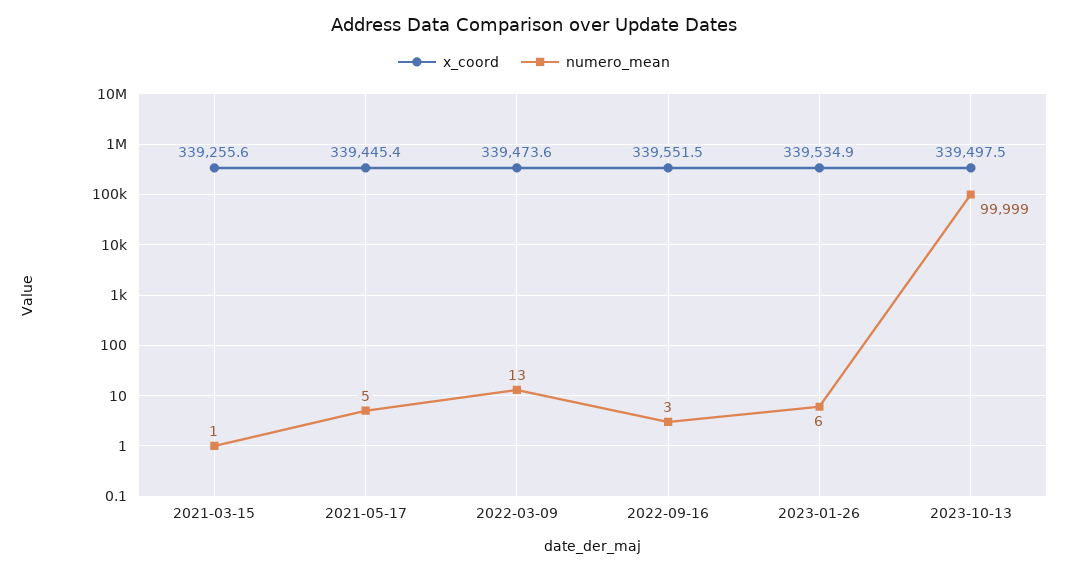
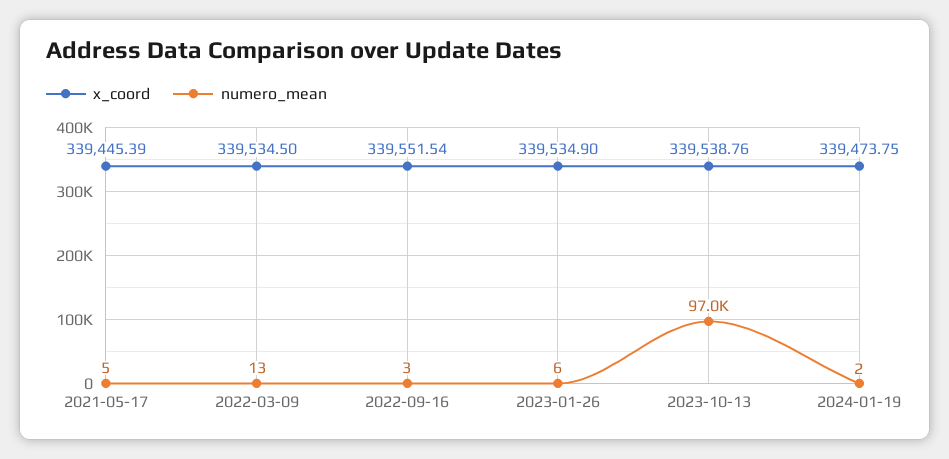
x_coord, 2021-03-15: 339255.6 -> none
numero_mean, 2021-03-15: 1 -> none
x_coord, 2022-03-09: 339473.6 -> 339534.5
x_coord, 2023-10-13: 339497.5 -> 339538.76
numero_mean, 2023-10-13: 99999 -> 97000
x_coord, 2024-01-19: none -> 339473.75
numero_mean, 2024-01-19: none -> 2

